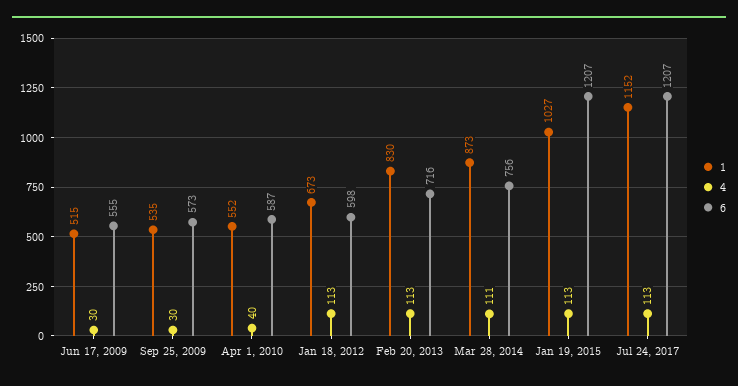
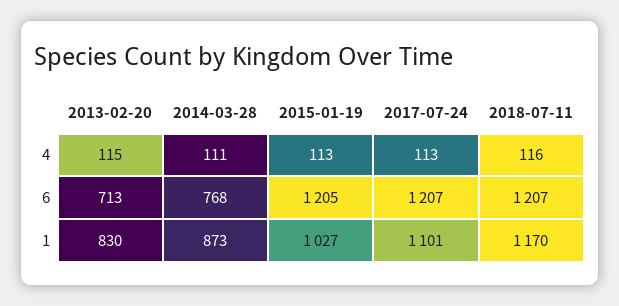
1, Jun 17, 2009: 515 -> none
4, Jun 17, 2009: 30 -> none
6, Jun 17, 2009: 555 -> none
1, Sep 25, 2009: 535 -> none
4, Sep 25, 2009: 30 -> none
6, Sep 25, 2009: 573 -> none
1, Apr 1, 2010: 552 -> none
4, Apr 1, 2010: 40 -> none
6, Apr 1, 2010: 587 -> none
1, Jan 18, 2012: 673 -> none
4, Jan 18, 2012: 113 -> none
6, Jan 18, 2012: 598 -> none
4, Feb 20, 2013: 113 -> 115
6, Feb 20, 2013: 716 -> 713
6, Mar 28, 2014: 756 -> 768
6, Jan 19, 2015: 1207 -> 1205
1, Jul 24, 2017: 1152 -> 1101
4, 2018-07-11: none -> 116
6, 2018-07-11: none -> 1207
1, 2018-07-11: none -> 1170

